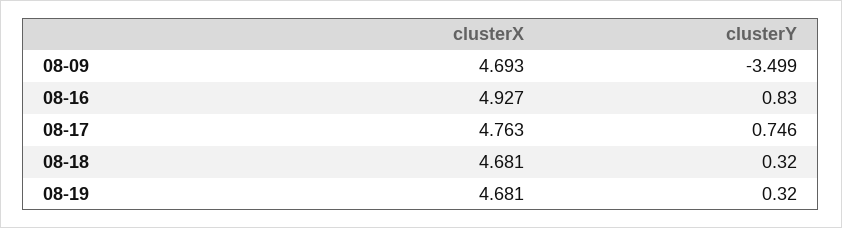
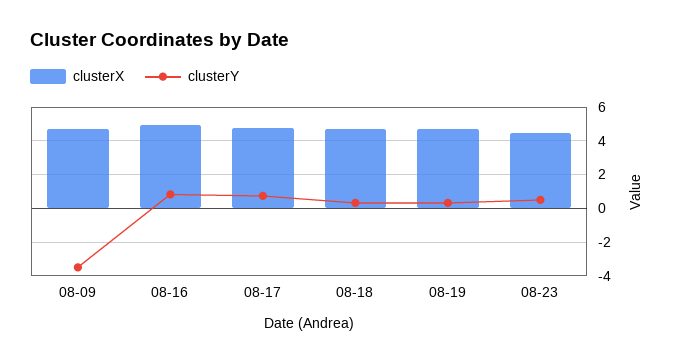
clusterX, 08-23: none -> 4.5
clusterY, 08-23: none -> 0.5

